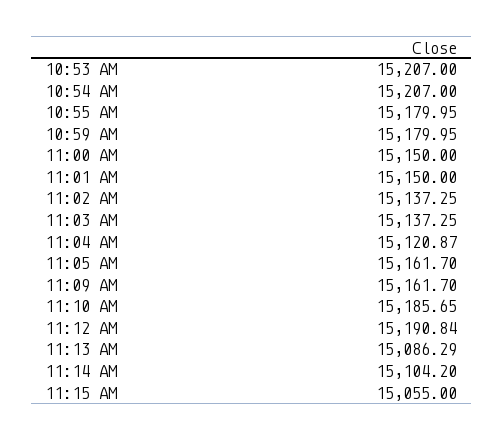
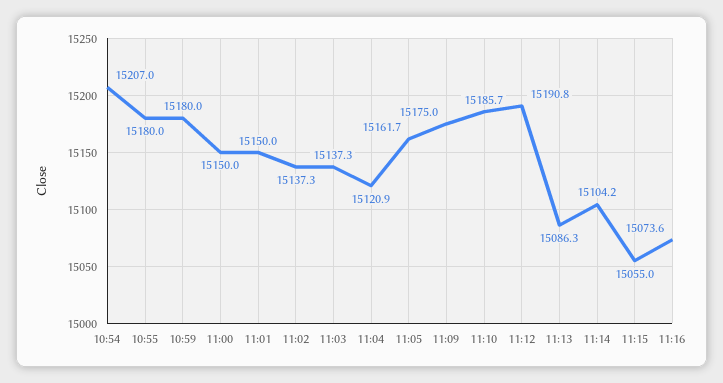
10:53 AM: 15207 -> none
11:09 AM: 15161.7 -> 15175
11:16: none -> 15073.6

